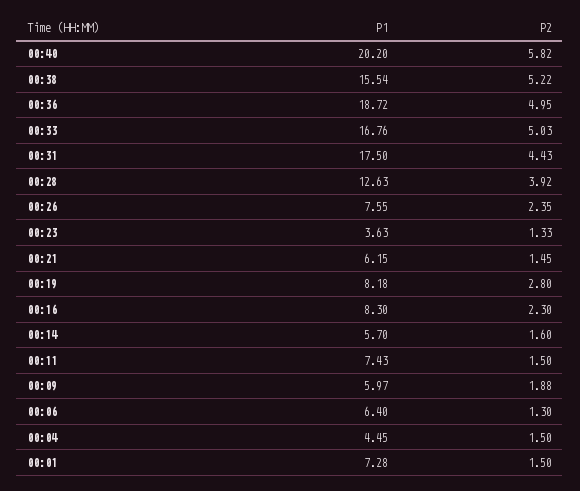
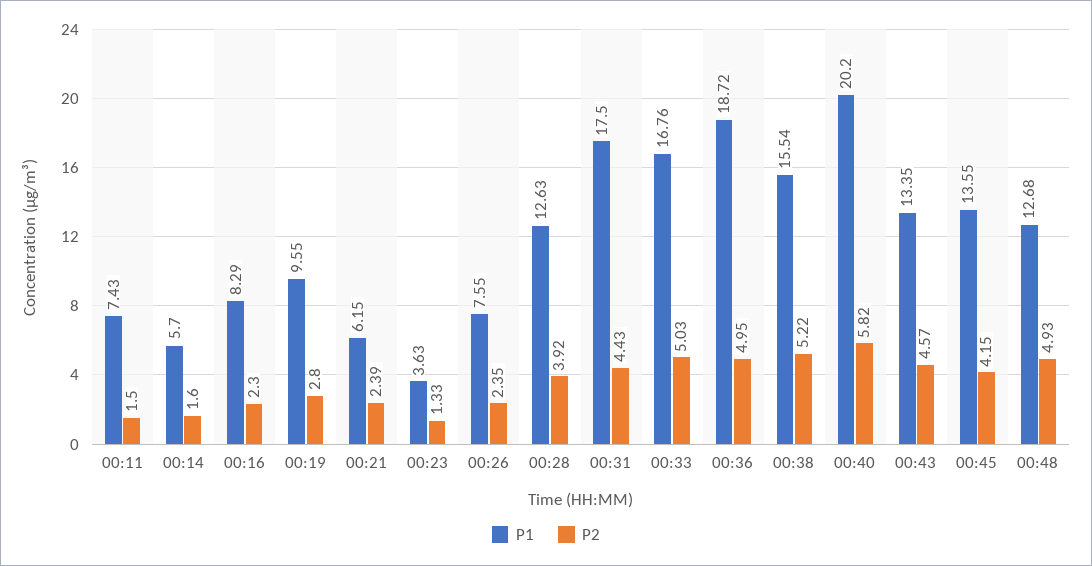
P2, 00:21: 1.45 -> 2.39
P1, 00:19: 8.18 -> 9.55
P1, 00:16: 8.3 -> 8.29
P1, 00:09: 5.97 -> none
P2, 00:09: 1.88 -> none
P1, 00:06: 6.4 -> none
P2, 00:06: 1.3 -> none
P1, 00:04: 4.45 -> none
P2, 00:04: 1.5 -> none
P1, 00:01: 7.28 -> none
P2, 00:01: 1.5 -> none
P1, 00:43: none -> 13.35
P2, 00:43: none -> 4.57
P1, 00:45: none -> 13.55
P2, 00:45: none -> 4.15
P1, 00:48: none -> 12.68
P2, 00:48: none -> 4.93

